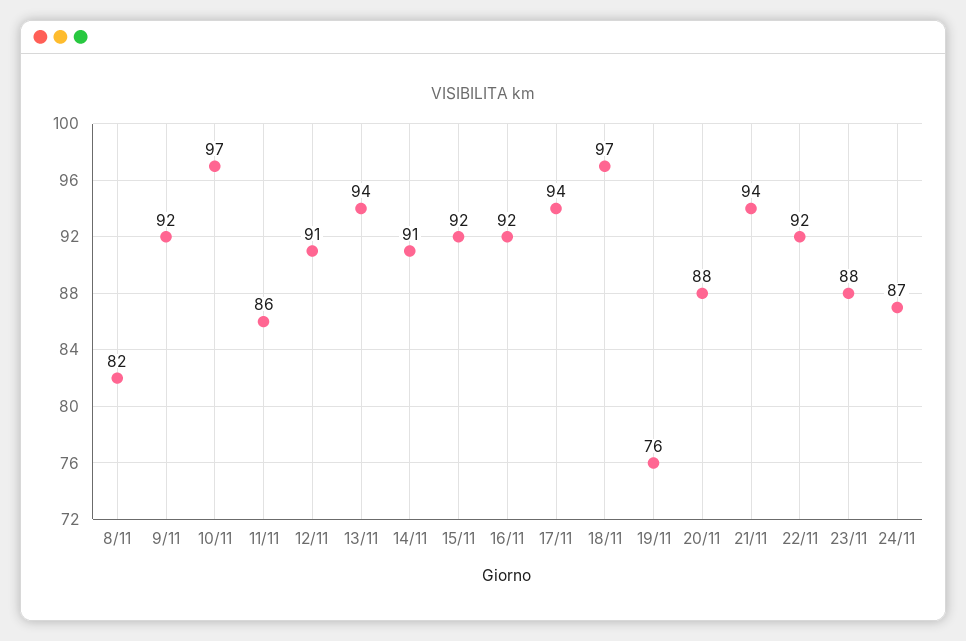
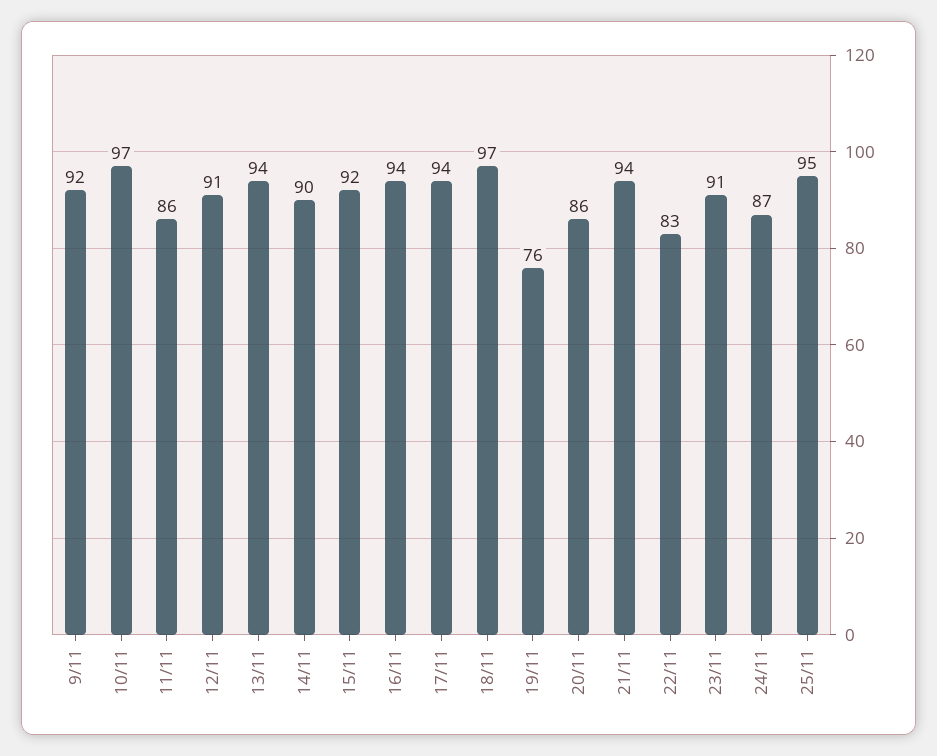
8/11: 82 -> none
14/11: 91 -> 90
16/11: 92 -> 94
20/11: 88 -> 86
22/11: 92 -> 83
23/11: 88 -> 91
25/11: none -> 95

